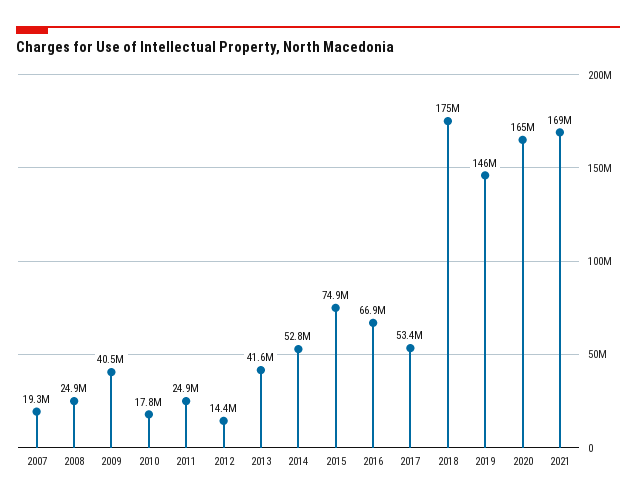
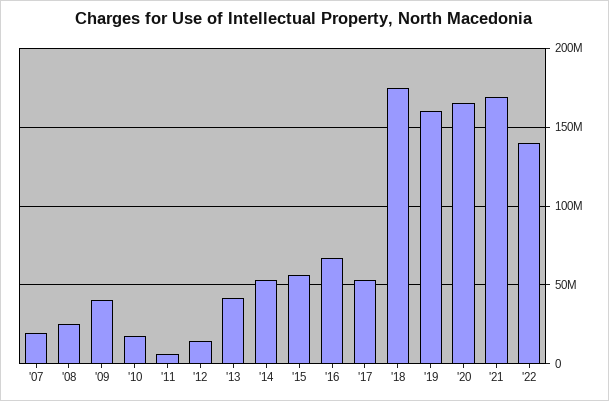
2011: 24900000 -> 5000000
2015: 74900000 -> 55000000
2019: 146000000 -> 160000000
'22: none -> 140000000

